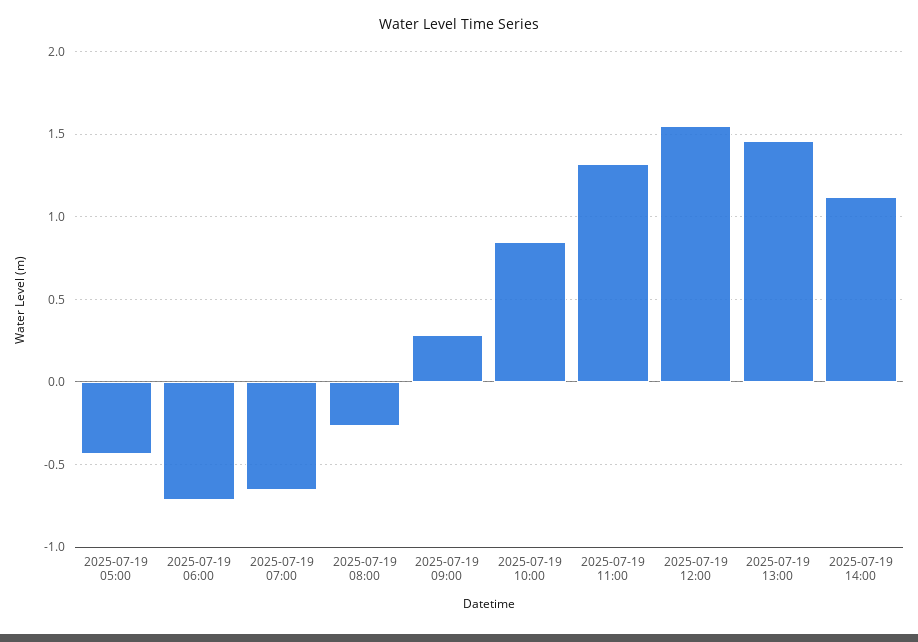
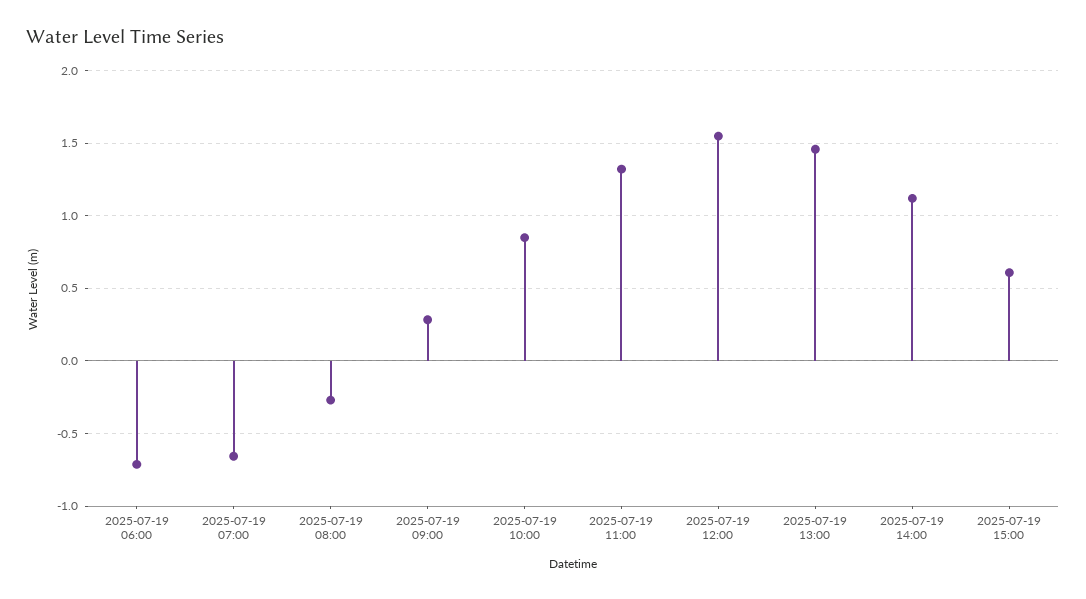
2025-07-19 05:00: -0.45 -> none
2025-07-19 15:00: none -> 0.6

